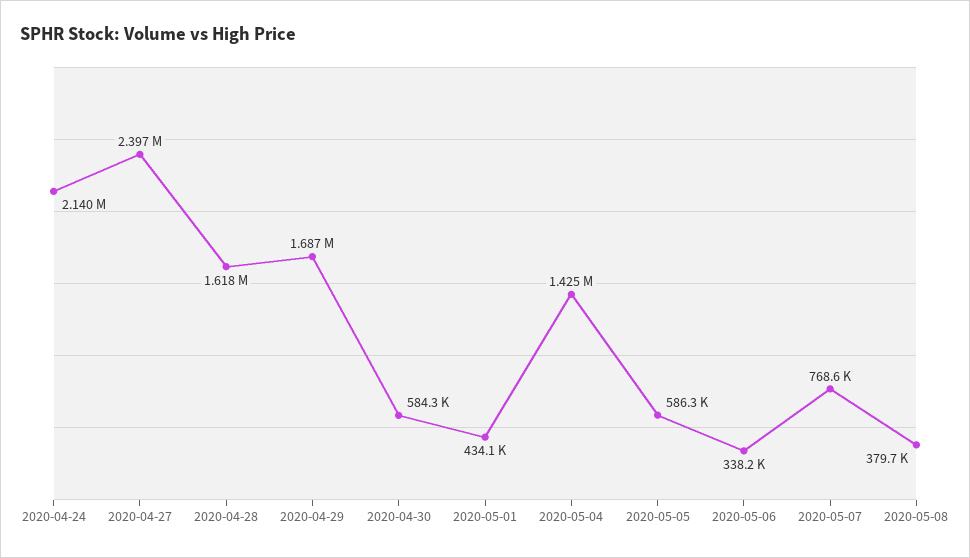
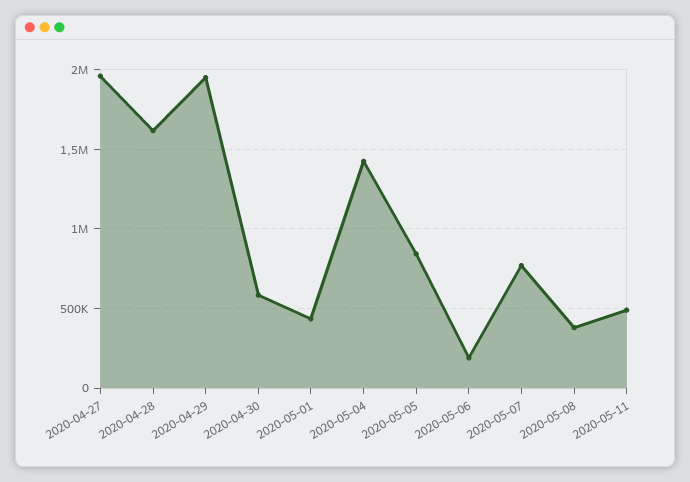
2020-04-24: 2140000 -> none
2020-04-27: 2397000 -> 1950000
2020-04-29: 1687000 -> 1950000
2020-05-05: 586300 -> 850000
2020-05-06: 338200 -> 200000
2020-05-11: none -> 500000

